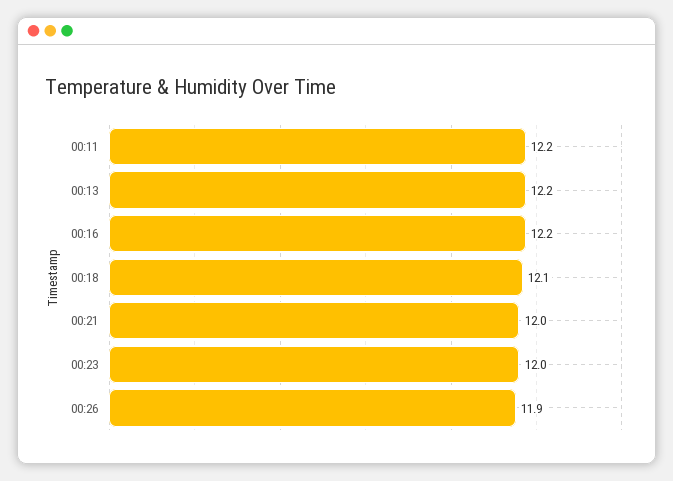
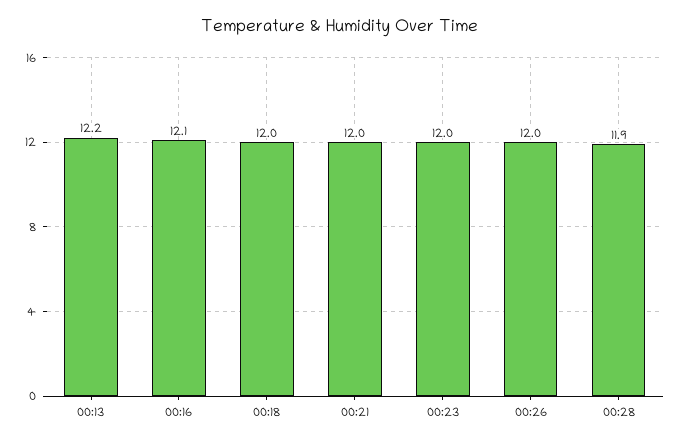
00:11: 12.2 -> none
00:16: 12.2 -> 12.1
00:18: 12.1 -> 12
00:26: 11.9 -> 12
00:28: none -> 11.9

